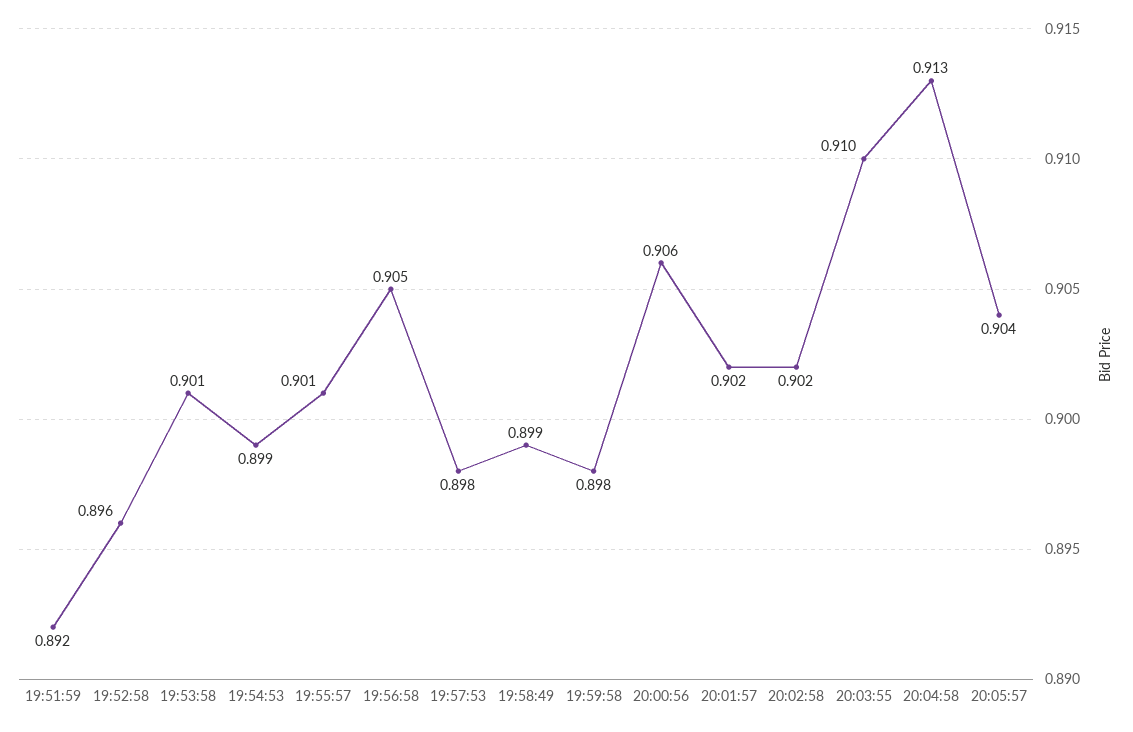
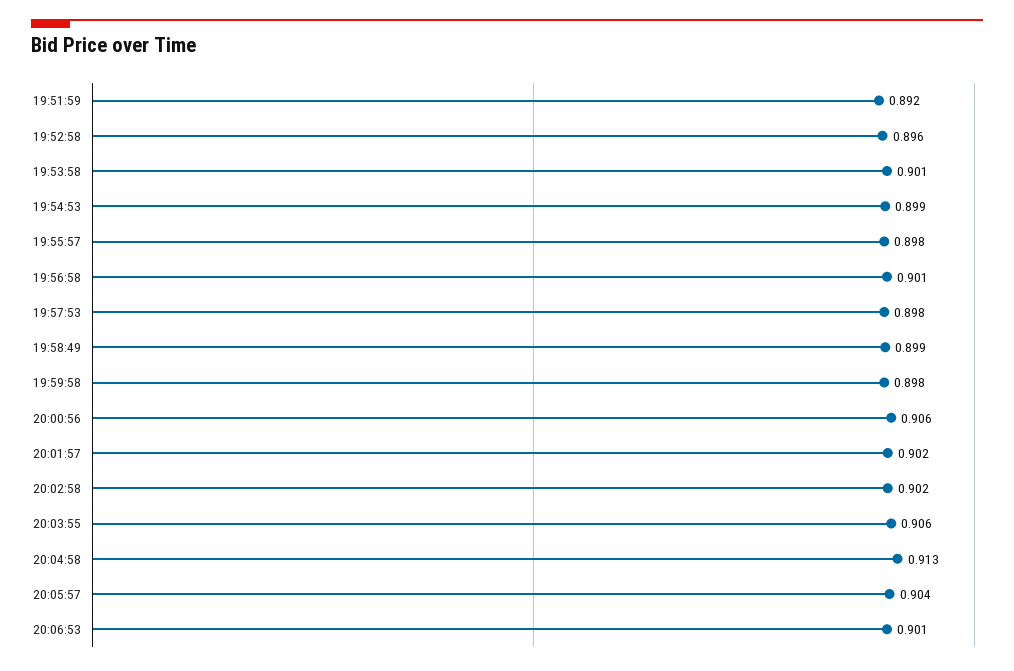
19:55:57: 0.901 -> 0.898
19:56:58: 0.905 -> 0.901
20:03:55: 0.91 -> 0.906
20:06:53: none -> 0.901

